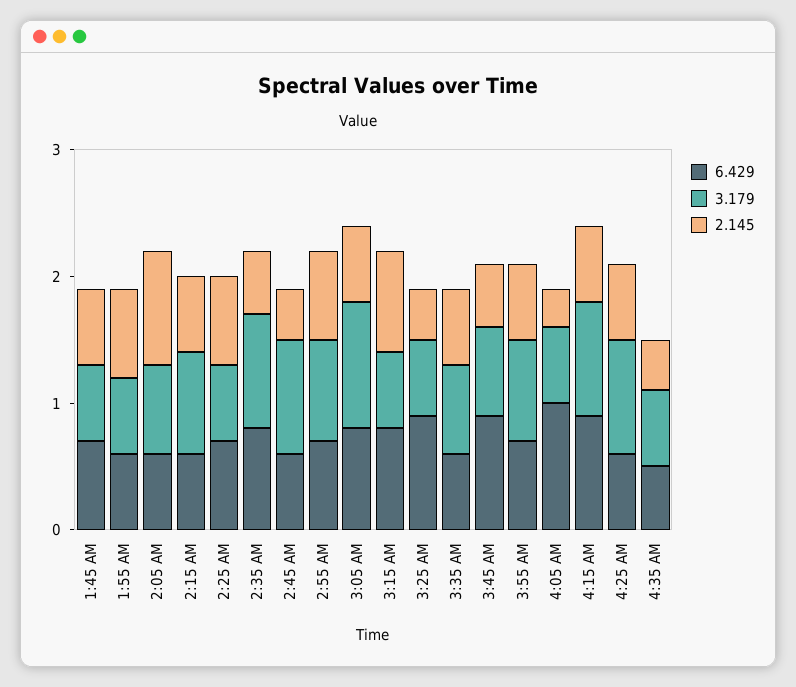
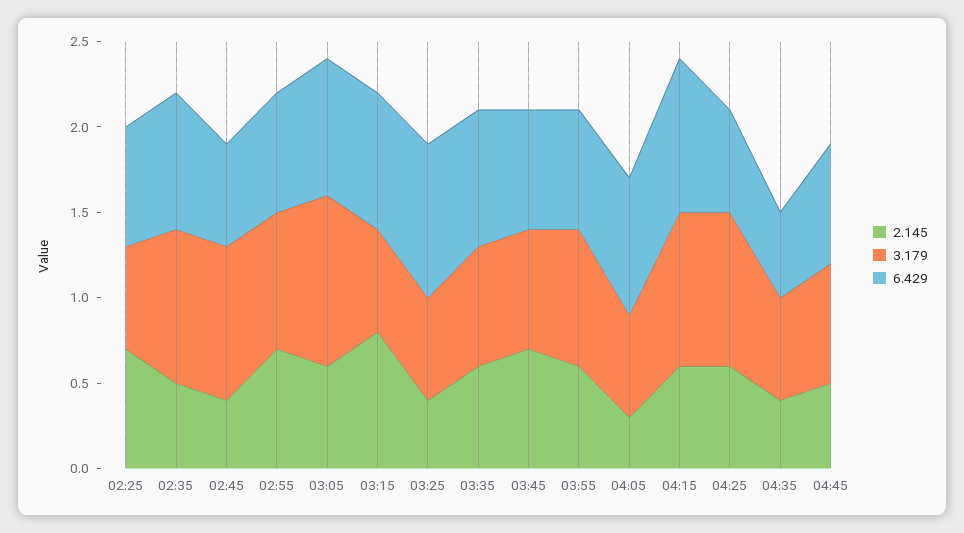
6.429, 1:45 AM: 0.7 -> none
3.179, 1:45 AM: 0.6 -> none
2.145, 1:45 AM: 0.6 -> none
6.429, 1:55 AM: 0.6 -> none
3.179, 1:55 AM: 0.6 -> none
2.145, 1:55 AM: 0.7 -> none
6.429, 2:05 AM: 0.6 -> none
3.179, 2:05 AM: 0.7 -> none
2.145, 2:05 AM: 0.9 -> none
6.429, 2:15 AM: 0.6 -> none
3.179, 2:15 AM: 0.8 -> none
2.145, 2:15 AM: 0.6 -> none
6.429, 3:35 AM: 0.6 -> 0.8
6.429, 3:45 AM: 0.9 -> 0.7
2.145, 3:45 AM: 0.5 -> 0.7
6.429, 4:05 AM: 1 -> 0.8
2.145, 04:45: none -> 0.5
3.179, 04:45: none -> 0.7
6.429, 04:45: none -> 0.7

